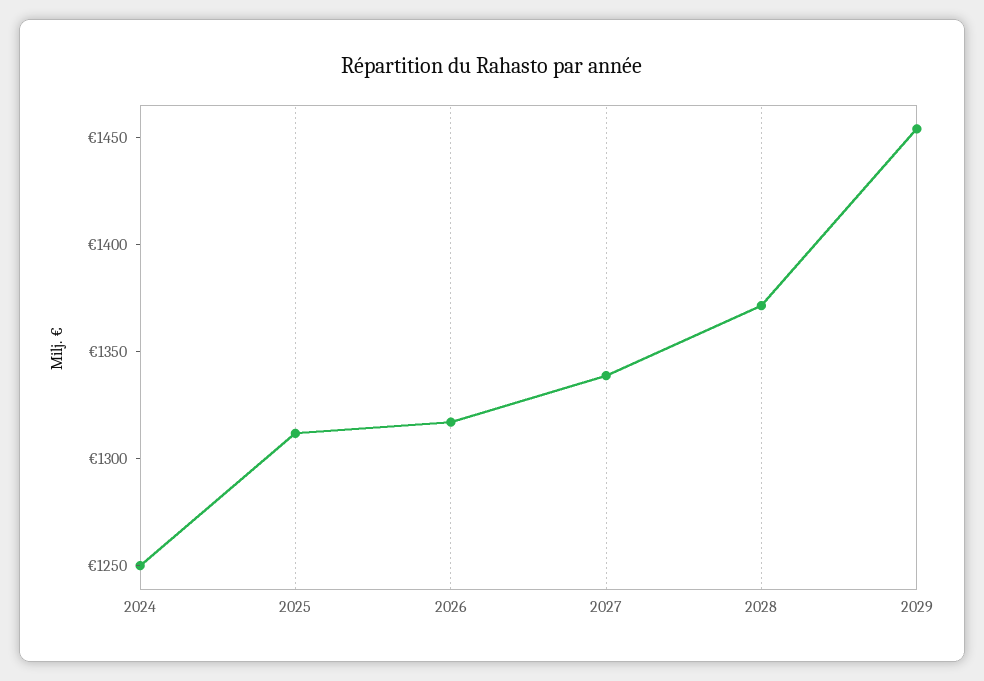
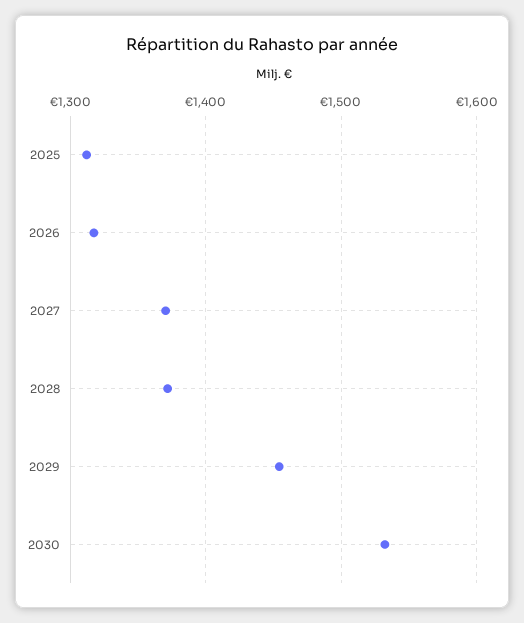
2024: 1250 -> none
2027: 1340 -> 1370
2030: none -> 1530

